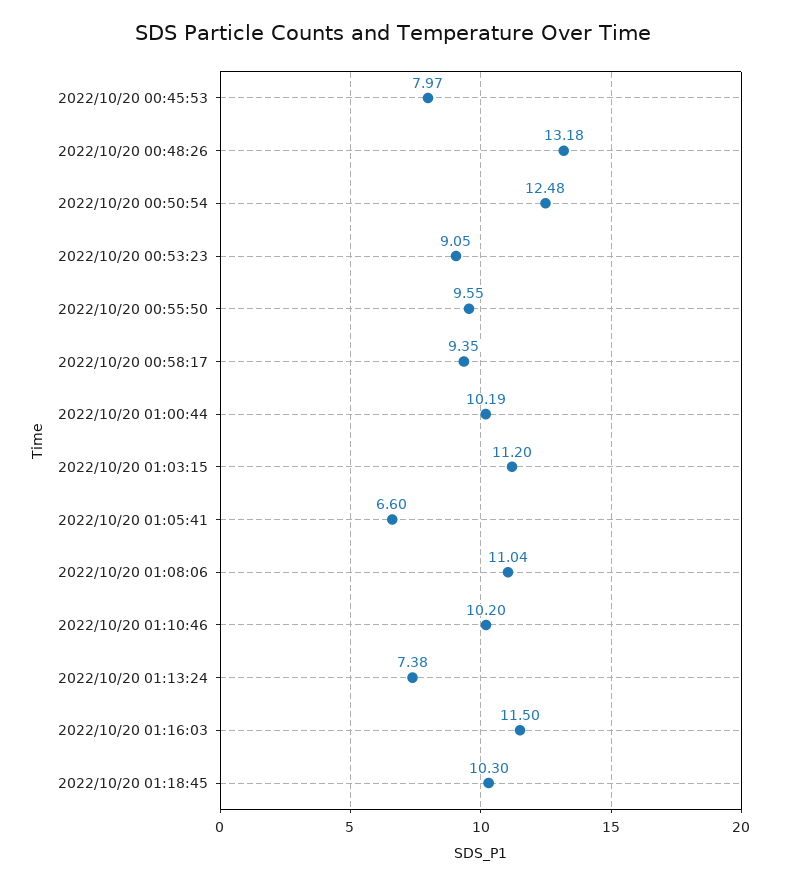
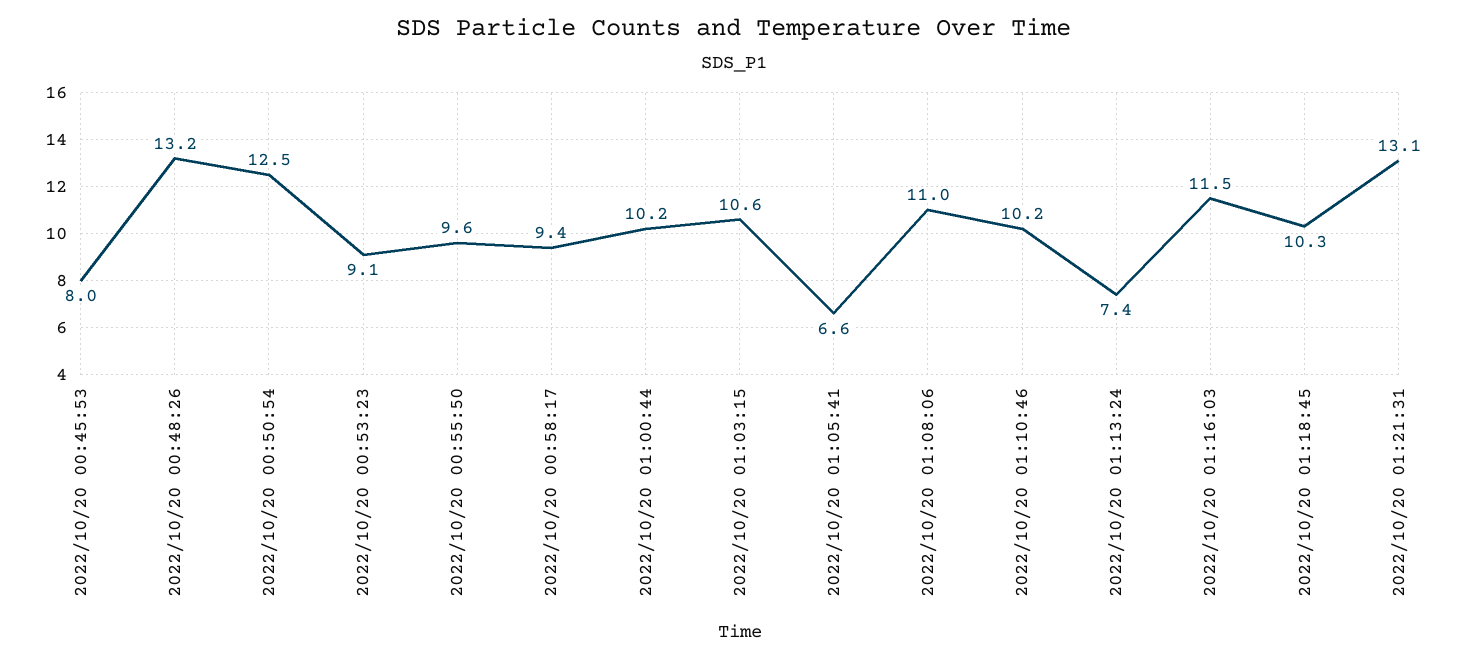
2022/10/20 01:03:15: 11.2 -> 10.6
2022/10/20 01:21:31: none -> 13.1

